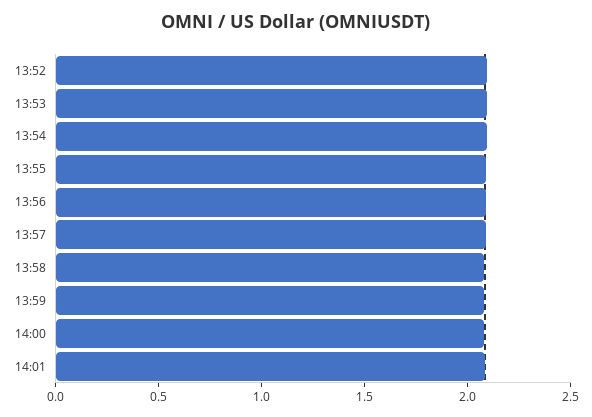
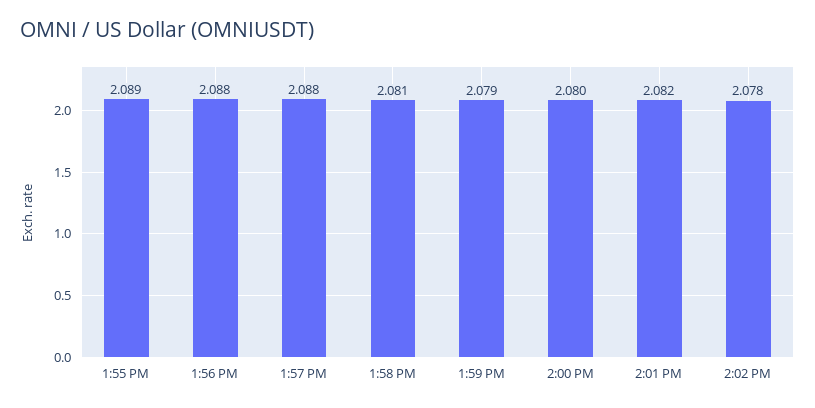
13:52: 2.1 -> none
13:53: 2.1 -> none
13:54: 2.1 -> none
2:02 PM: none -> 2.078

